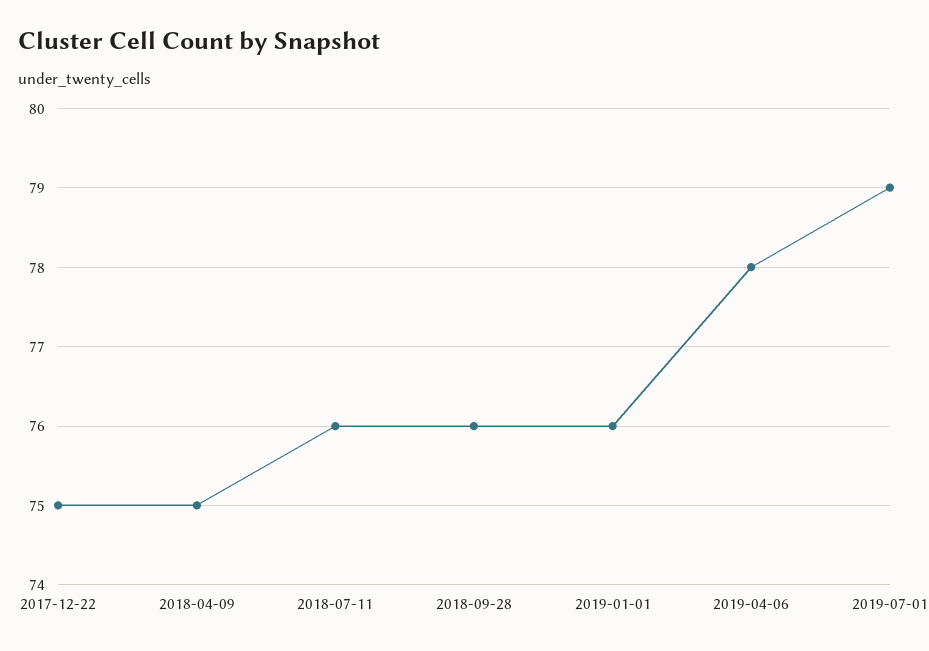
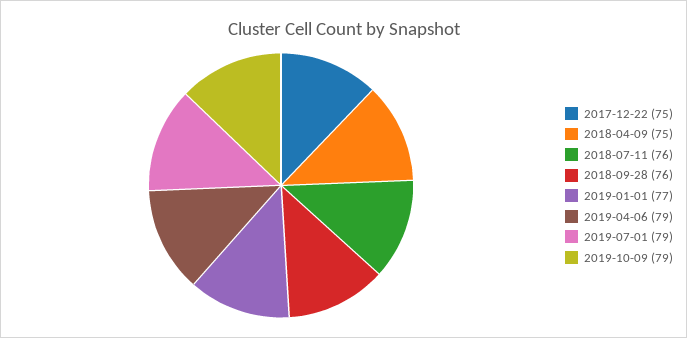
2019-01-01: 76 -> 77
2019-04-06: 78 -> 79
2019-10-09: none -> 79

